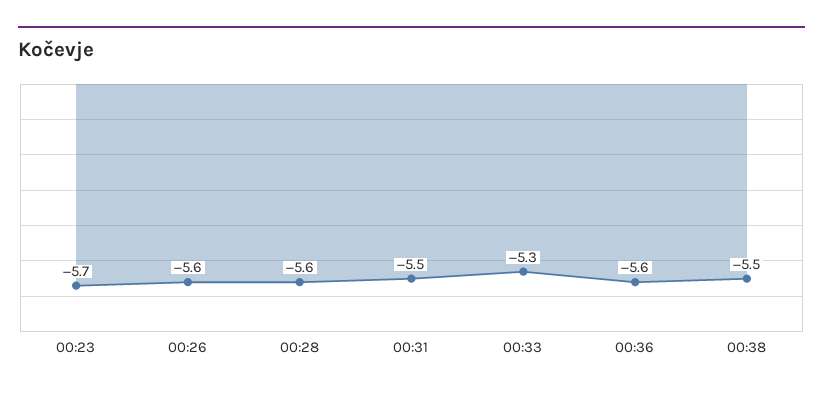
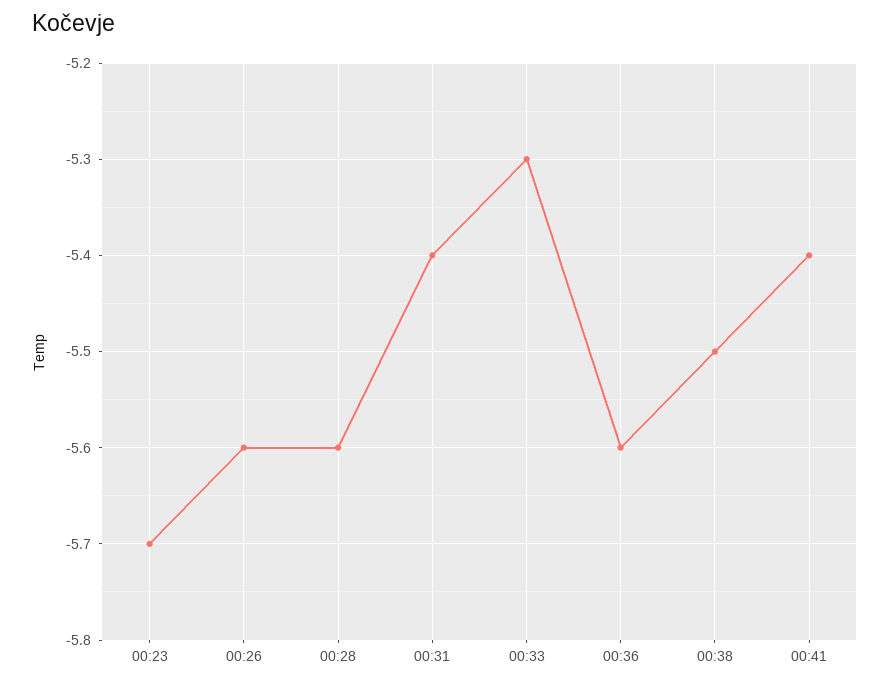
00:31: -5.5 -> -5.4
00:41: none -> -5.4

